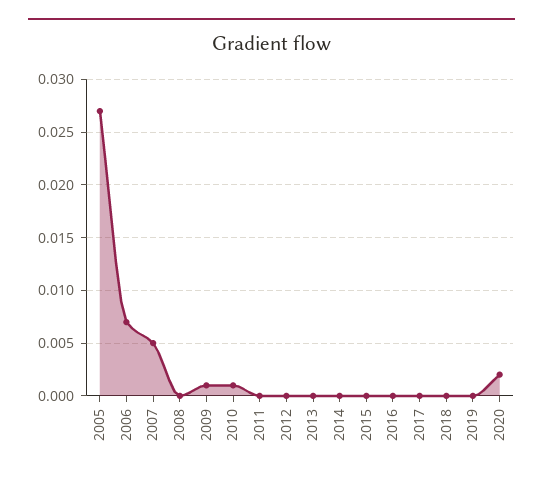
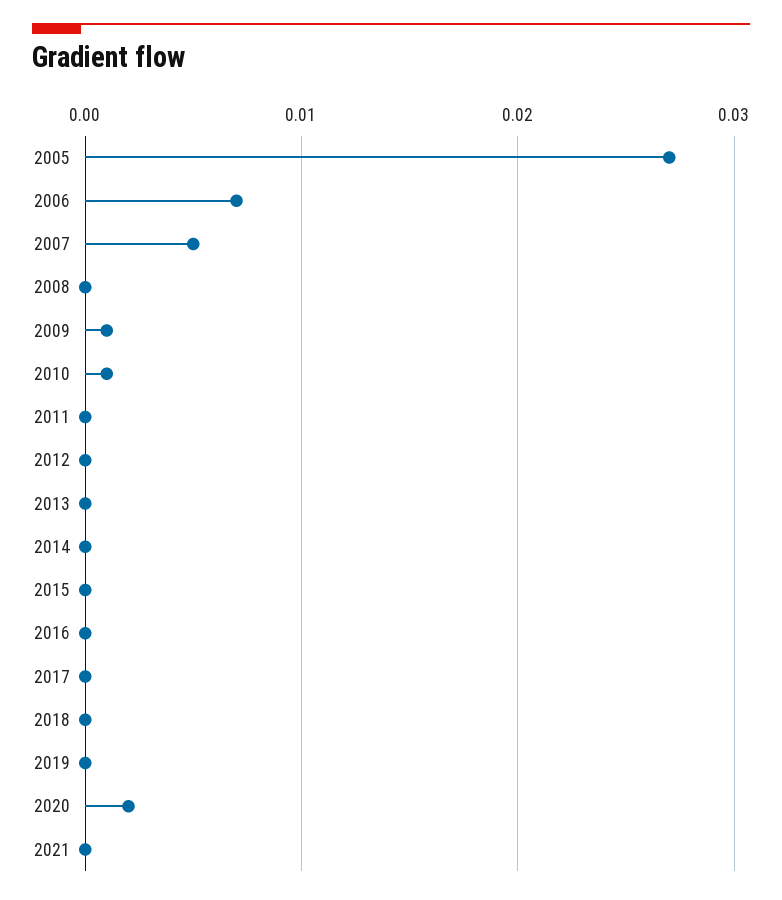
2021: none -> 0

